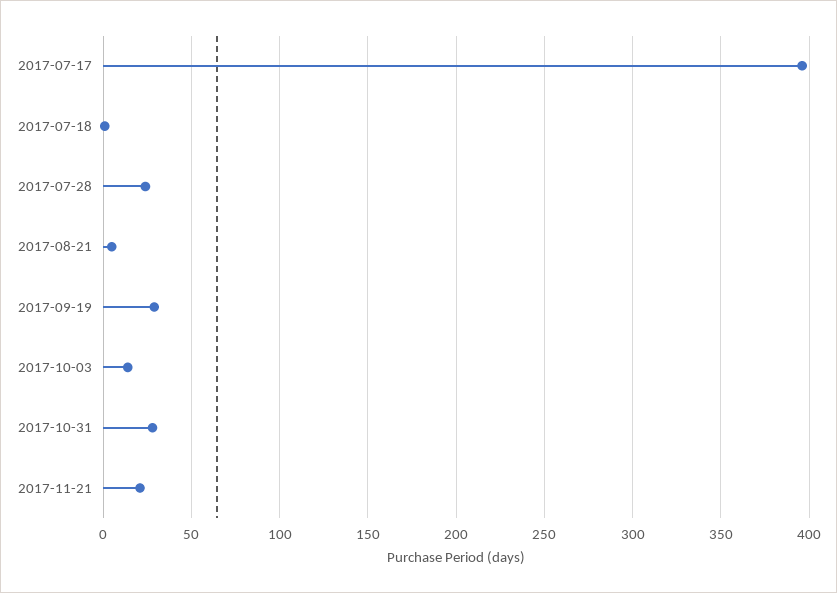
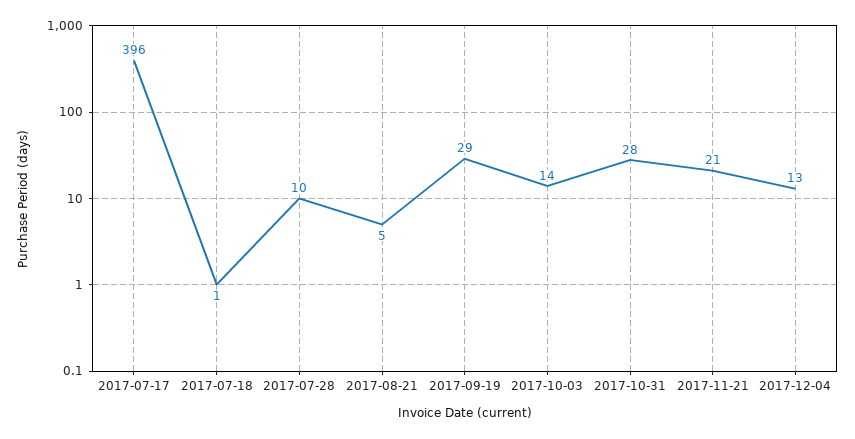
2017-07-28: 25 -> 10
2017-12-04: none -> 13

